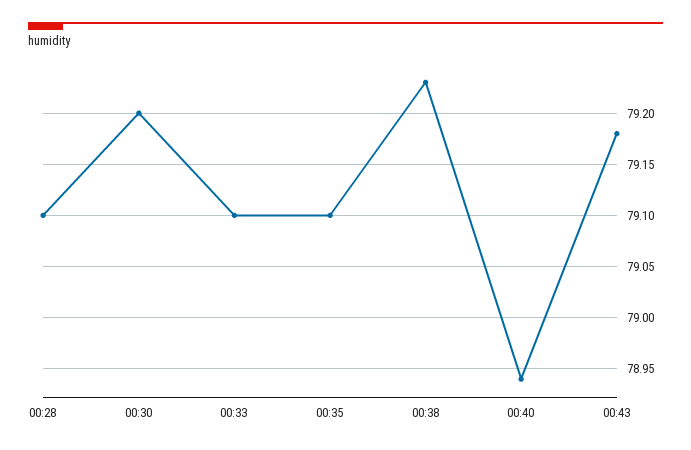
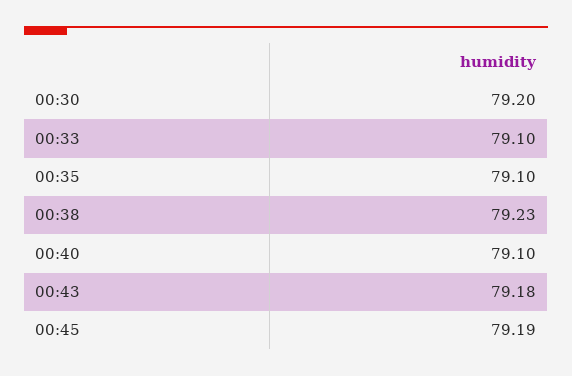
00:28: 79.1 -> none
00:40: 78.94 -> 79.1
00:45: none -> 79.19

